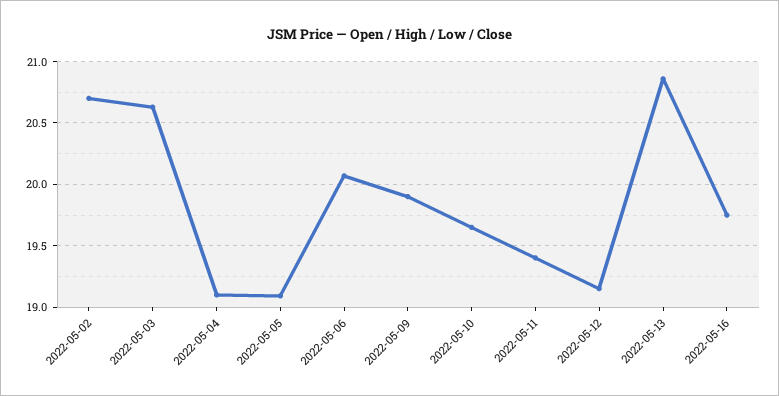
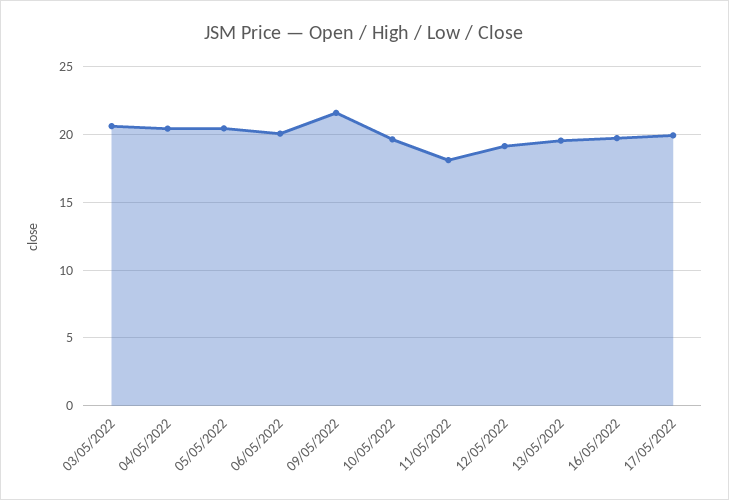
2022-05-02: 20.7 -> none
2022-05-04: 19.1 -> 20.5
2022-05-05: 19.1 -> 20.5
2022-05-09: 19.9 -> 21.5
2022-05-11: 19.4 -> 18
2022-05-13: 20.85 -> 19.5
17/05/2022: none -> 20

